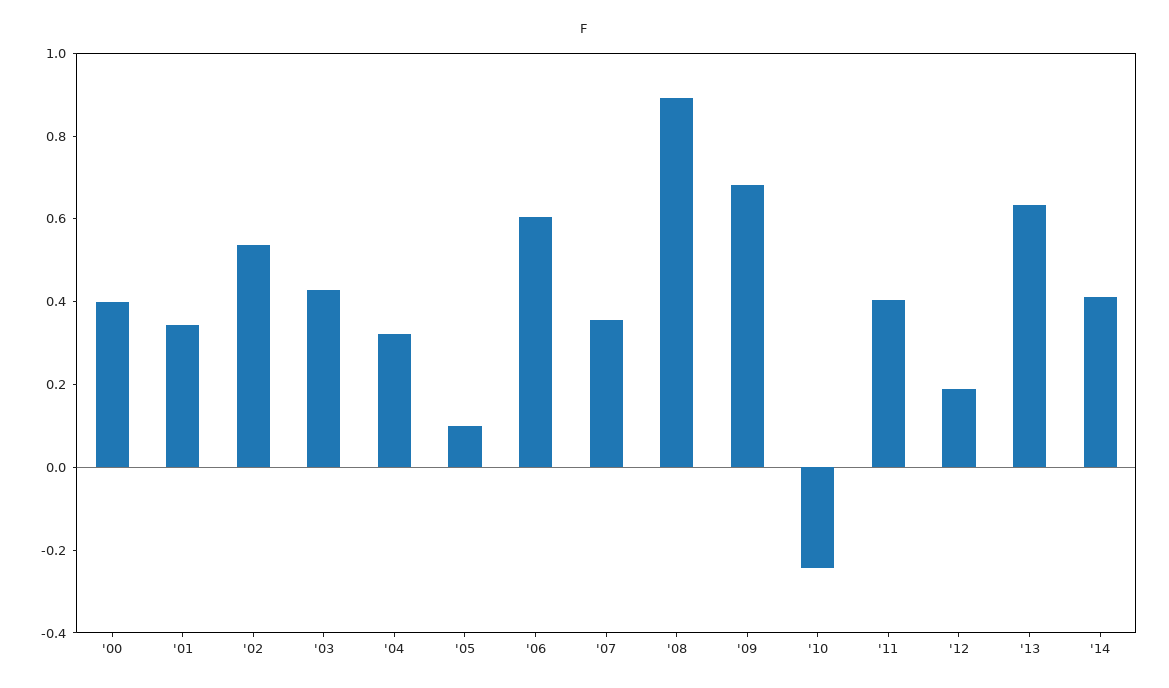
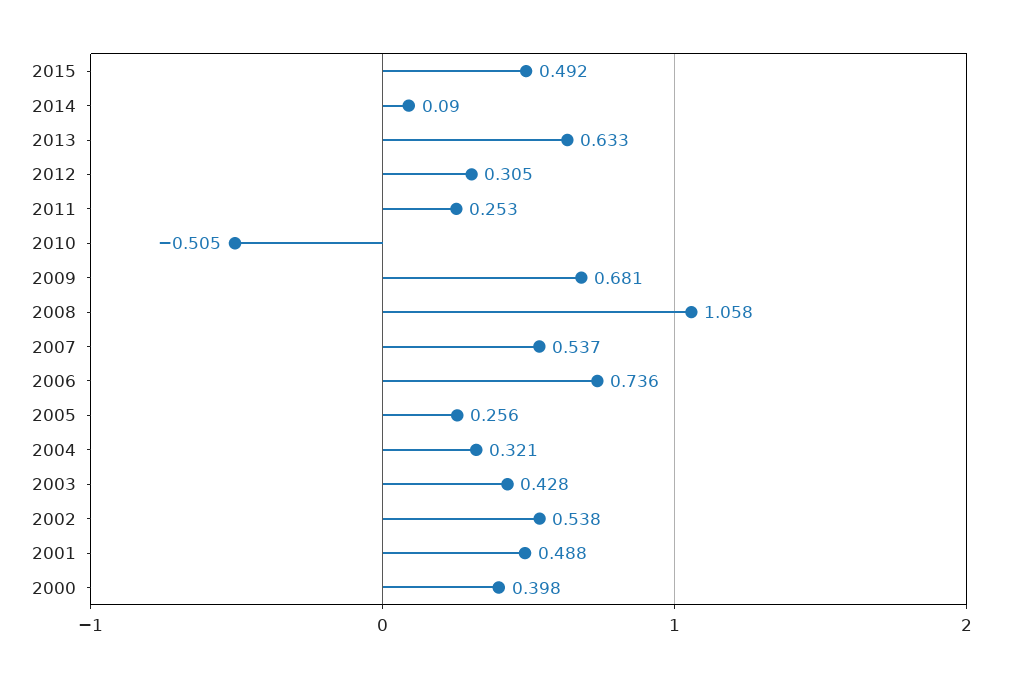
'01: 0.35 -> 0.488
'05: 0.1 -> 0.256
'06: 0.6 -> 0.736
'07: 0.35 -> 0.537
'08: 0.9 -> 1.058
'10: -0.25 -> -0.505
'11: 0.4 -> 0.253
'12: 0.2 -> 0.305
'14: 0.4 -> 0.09
2015: none -> 0.492

